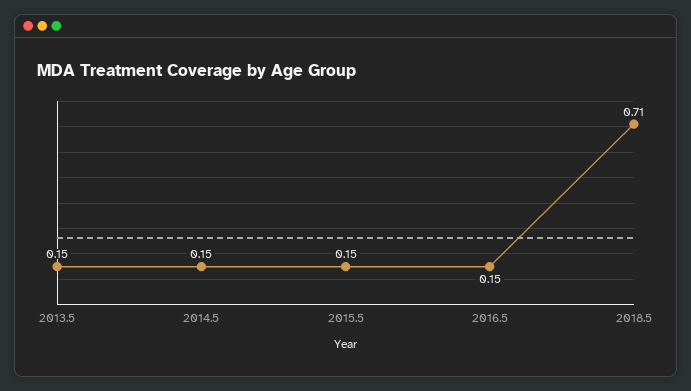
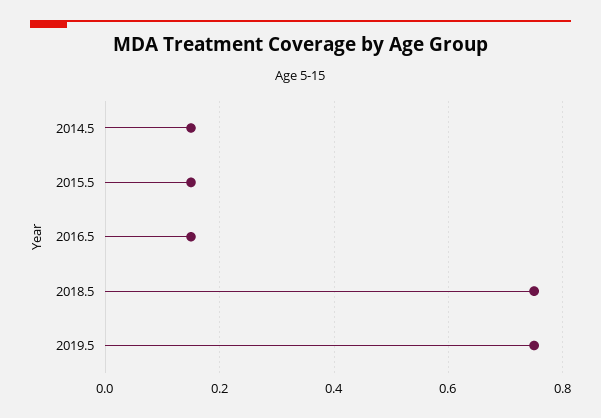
2013.5: 0.15 -> none
2018.5: 0.71 -> 0.75
2019.5: none -> 0.75

